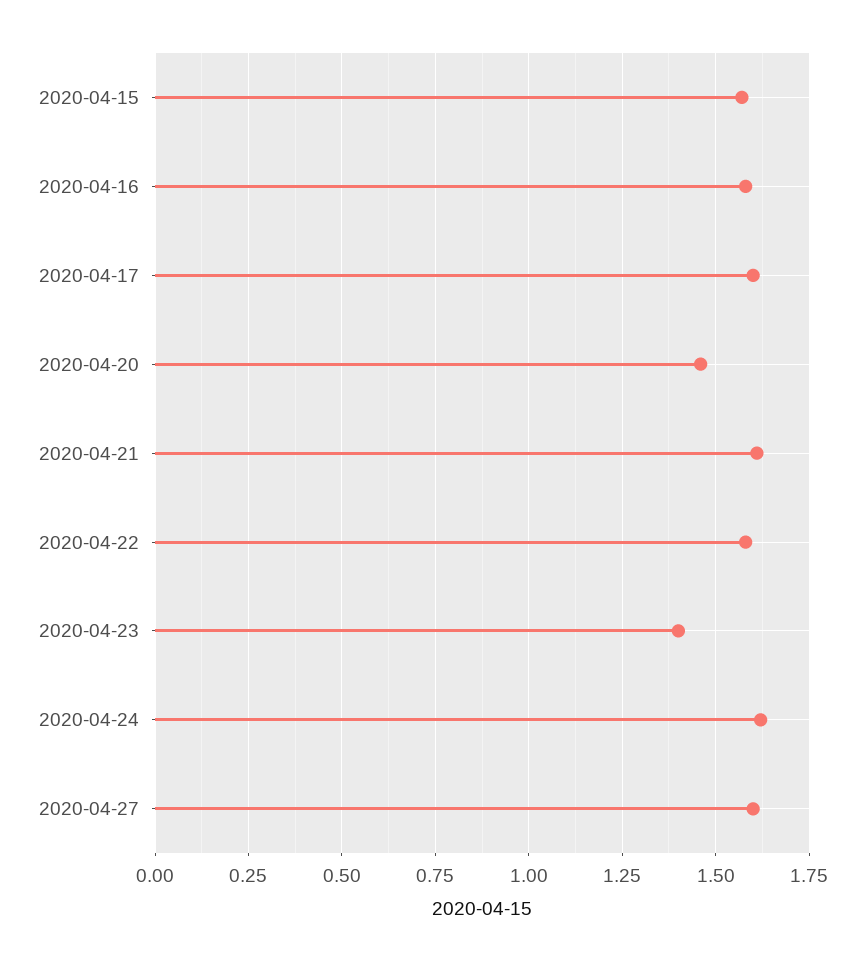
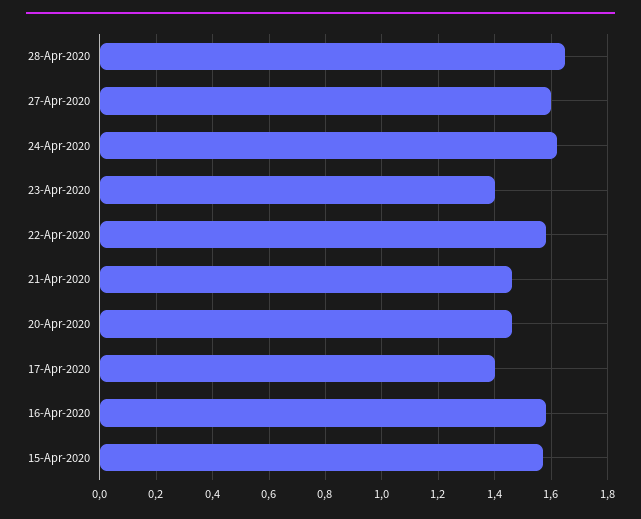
2020-04-17: 1.6 -> 1.4
2020-04-21: 1.6 -> 1.45
28-Apr-2020: none -> 1.65

